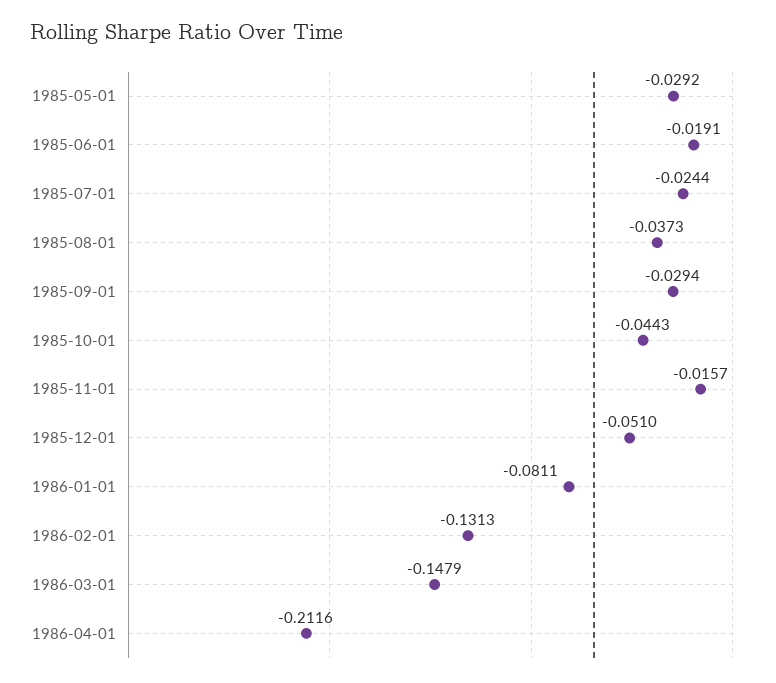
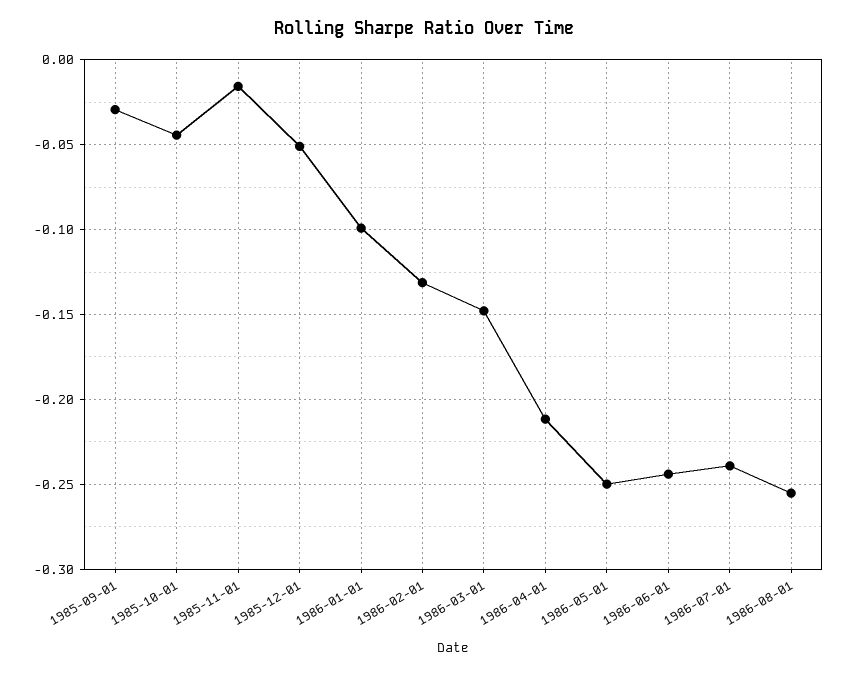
1985-05-01: -0.0292 -> none
1985-06-01: -0.0191 -> none
1985-07-01: -0.0244 -> none
1985-08-01: -0.0373 -> none
1986-01-01: -0.0811 -> -0.1
1986-05-01: none -> -0.25
1986-06-01: none -> -0.245
1986-07-01: none -> -0.24
1986-08-01: none -> -0.255

